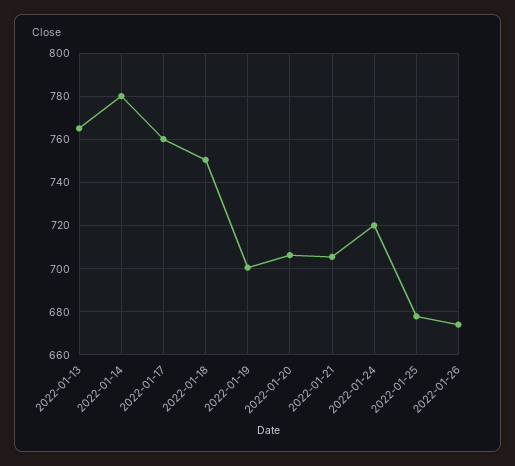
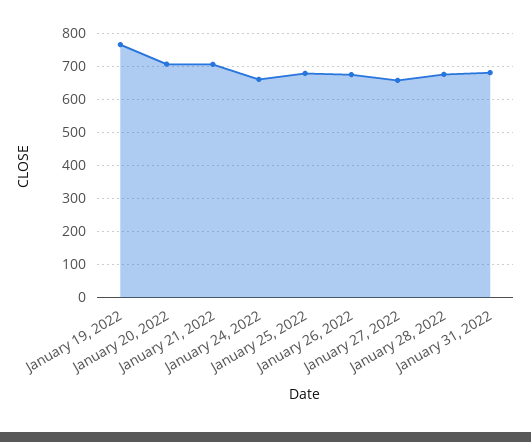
2022-01-13: 765 -> none
2022-01-14: 780 -> none
2022-01-17: 760 -> none
2022-01-18: 750 -> none
2022-01-19: 700 -> 760
2022-01-24: 720 -> 660
January 27, 2022: none -> 660
January 28, 2022: none -> 680
January 31, 2022: none -> 680

